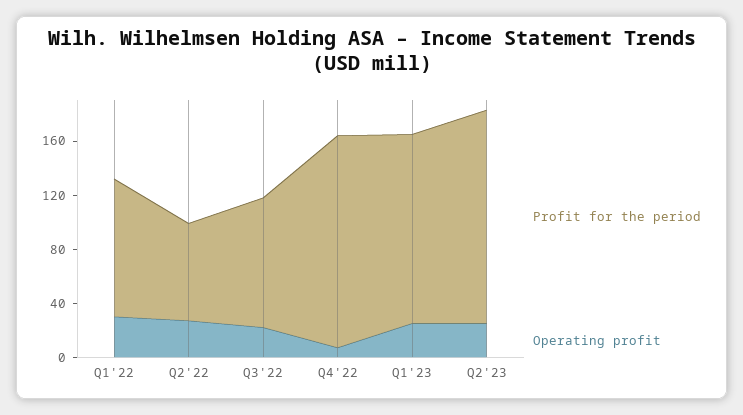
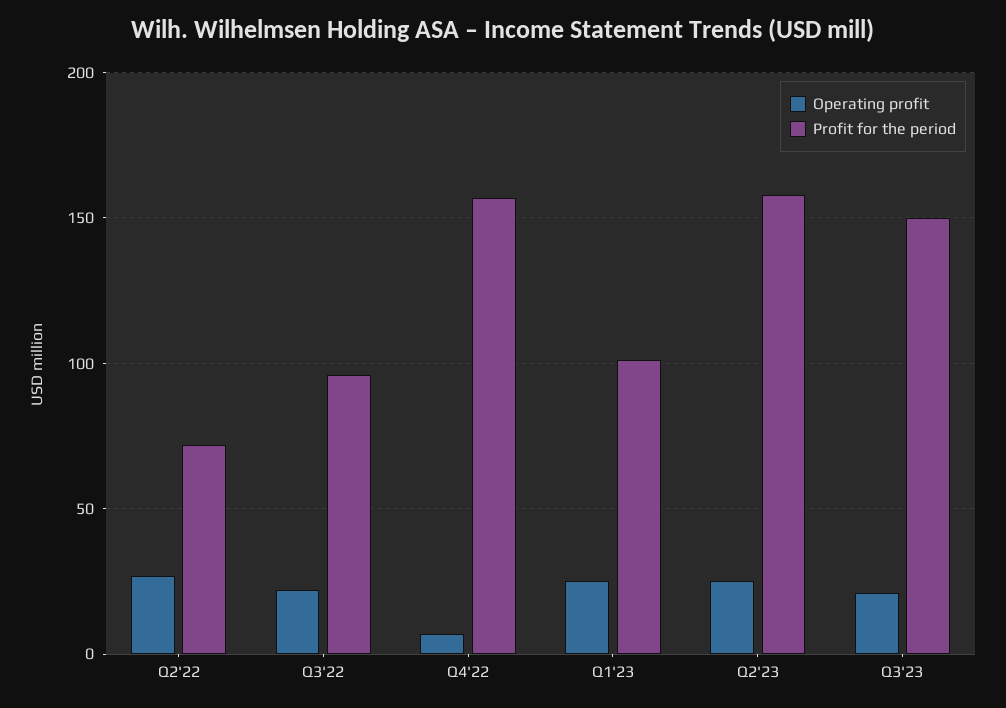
Profit for the period, Q1'22: 100 -> none
Operating profit, Q1'22: 30 -> none
Profit for the period, Q1'23: 140 -> 100
Operating profit, Q3'23: none -> 20
Profit for the period, Q3'23: none -> 150

